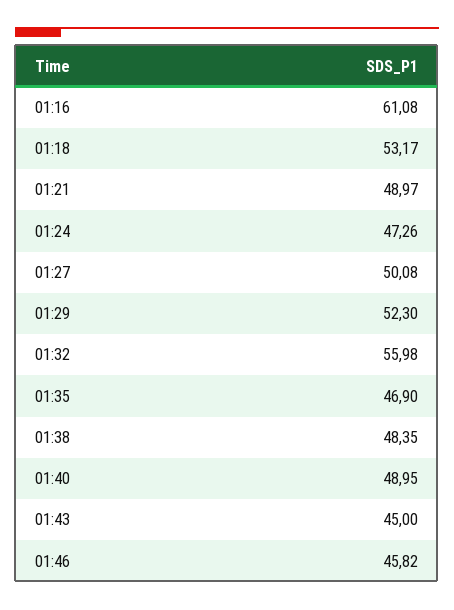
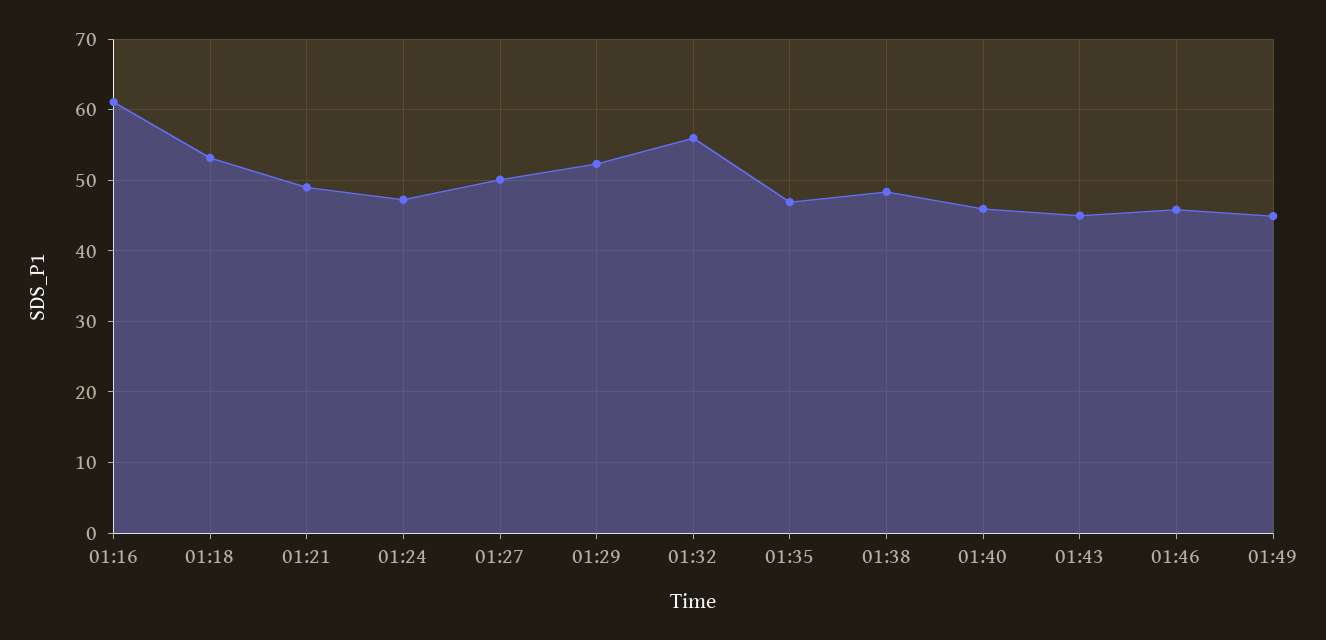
01:40: 48.95 -> 46
01:49: none -> 45

